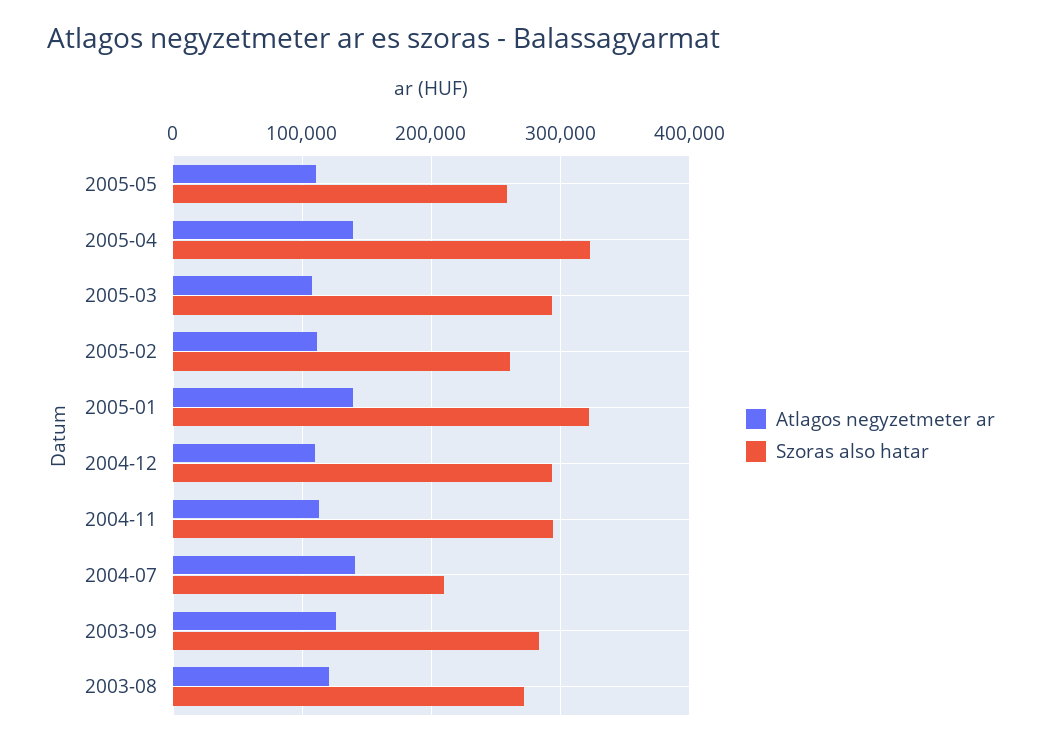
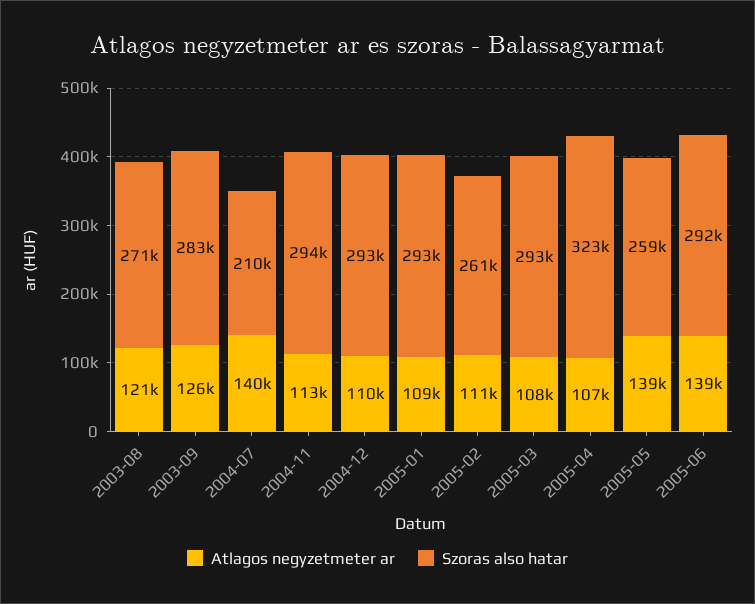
Atlagos negyzetmeter ar, 2005-05: 110000 -> 139000
Atlagos negyzetmeter ar, 2005-04: 140000 -> 107000
Atlagos negyzetmeter ar, 2005-01: 140000 -> 109000
Szoras also hatar, 2005-01: 320000 -> 293000
Atlagos negyzetmeter ar, 2005-06: none -> 139000
Szoras also hatar, 2005-06: none -> 292000

